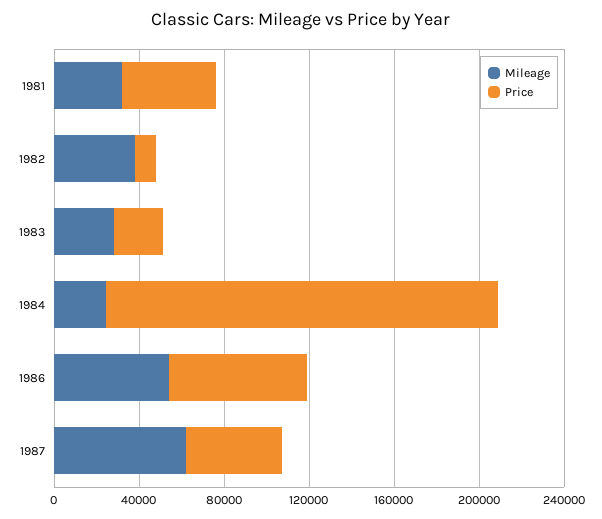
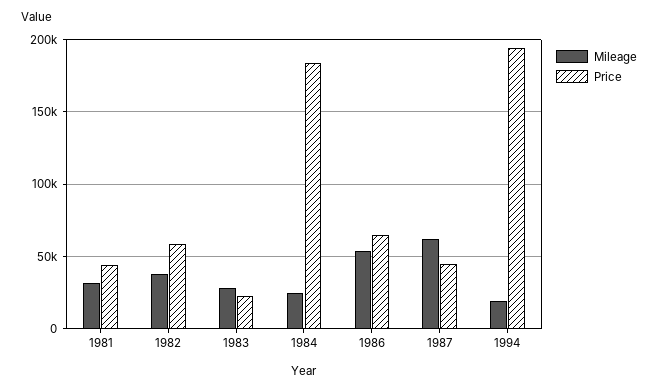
Price, 1982: 10000 -> 60000
Mileage, 1994: none -> 20000
Price, 1994: none -> 195000

